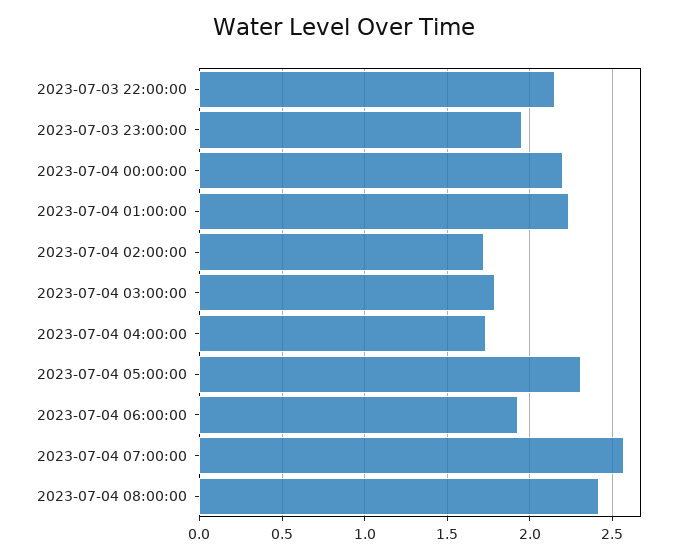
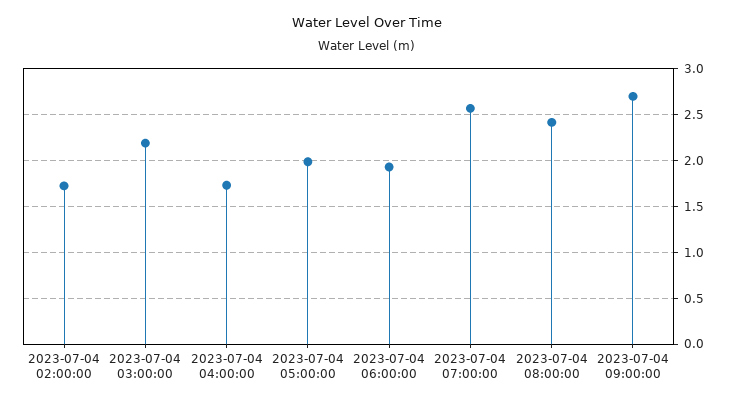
2023-07-03 22:00:00: 2.15 -> none
2023-07-03 23:00:00: 1.95 -> none
2023-07-04 00:00:00: 2.2 -> none
2023-07-04 01:00:00: 2.25 -> none
2023-07-04 03:00:00: 1.8 -> 2.2
2023-07-04 05:00:00: 2.3 -> 2
2023-07-04 09:00:00: none -> 2.7

